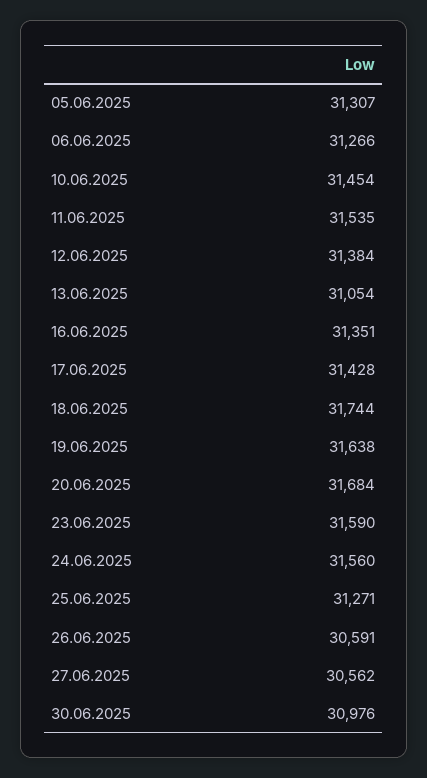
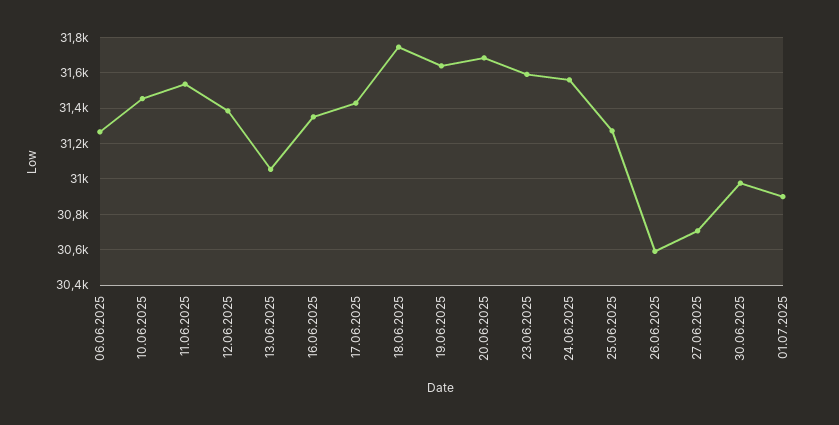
05.06.2025: 31307 -> none
27.06.2025: 30562 -> 30700
01.07.2025: none -> 30900

